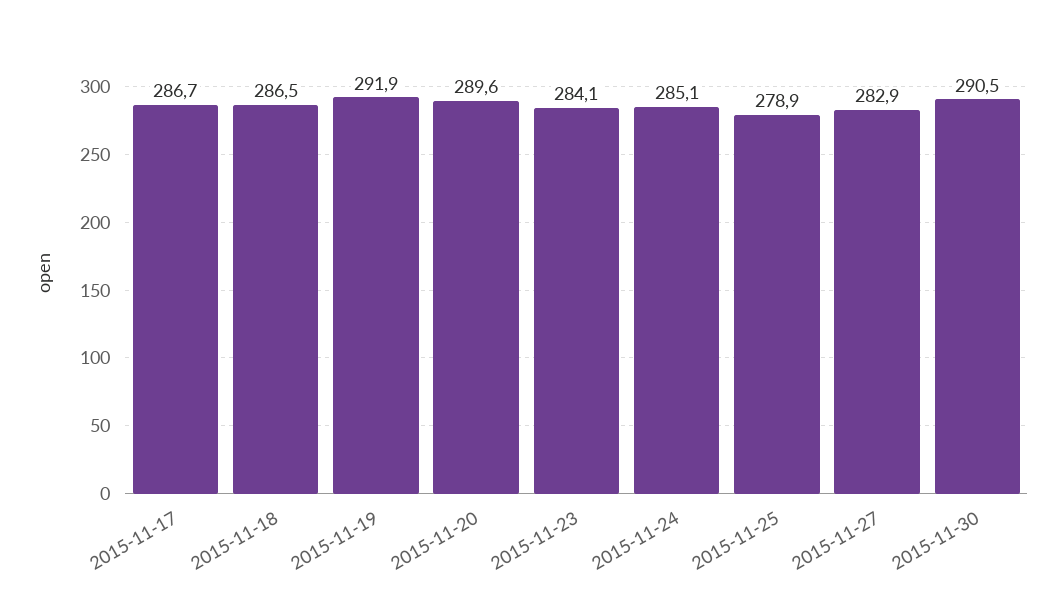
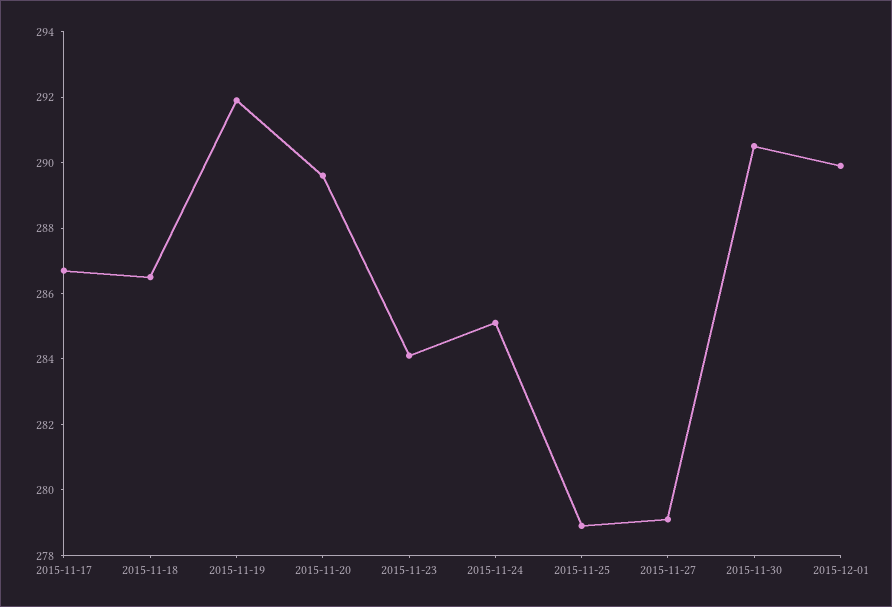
2015-11-27: 282.9 -> 279
2015-12-01: none -> 290

